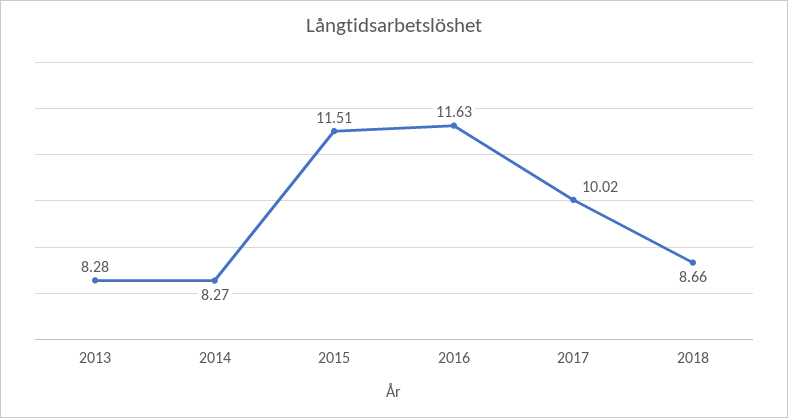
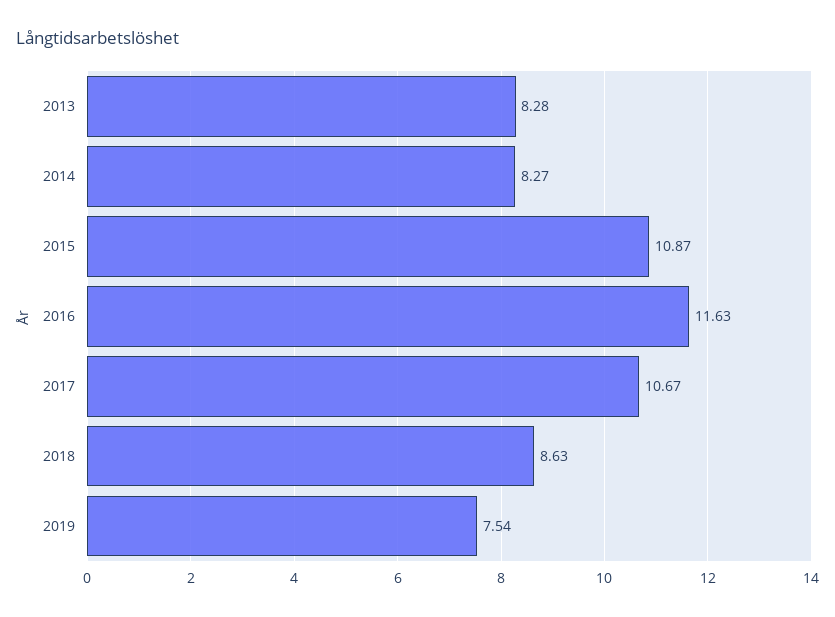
2015: 11.51 -> 10.87
2017: 10.02 -> 10.67
2018: 8.66 -> 8.63
2019: none -> 7.54

